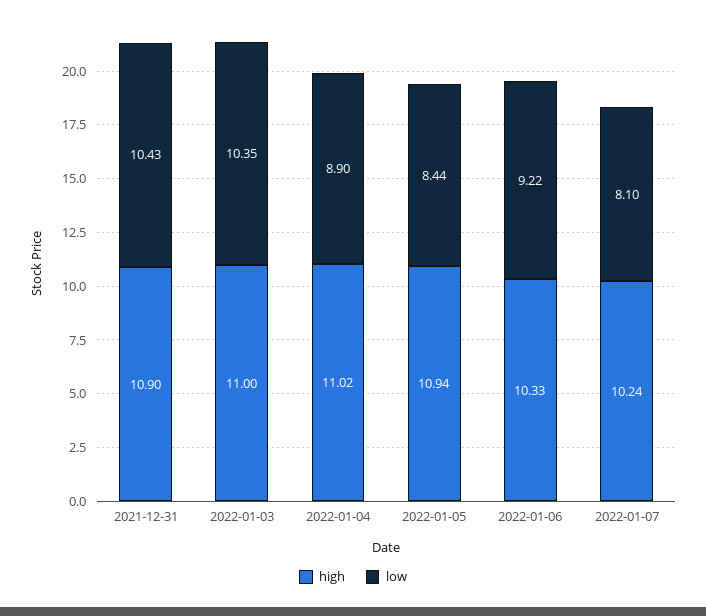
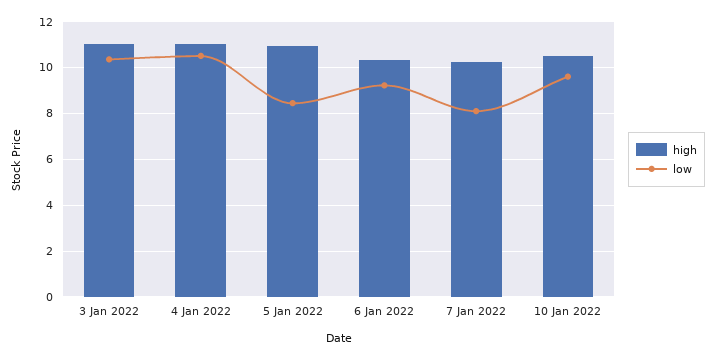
high, 2021-12-31: 10.9 -> none
low, 2021-12-31: 10.43 -> none
low, 2022-01-04: 8.9 -> 10.5
high, 10 Jan 2022: none -> 10.5
low, 10 Jan 2022: none -> 9.5

